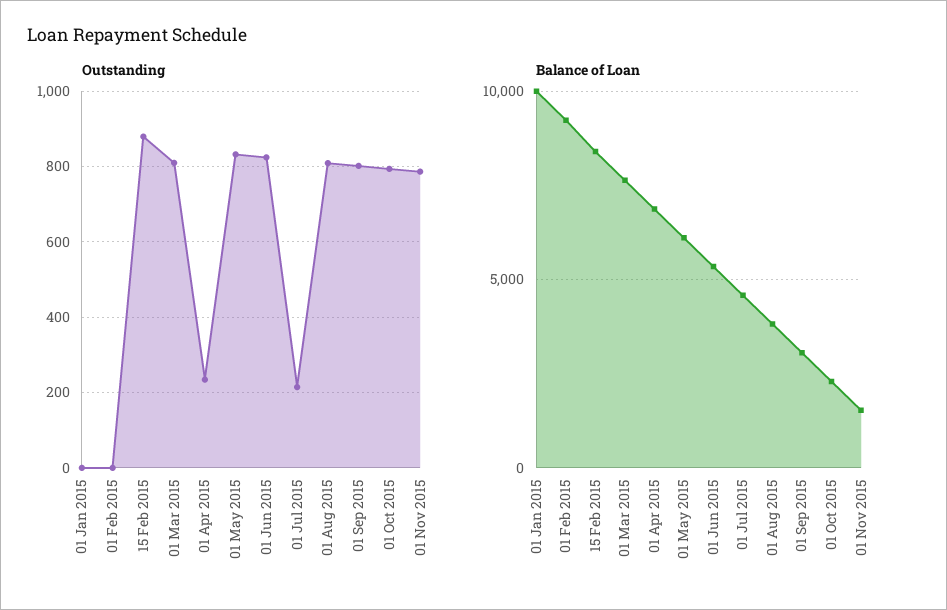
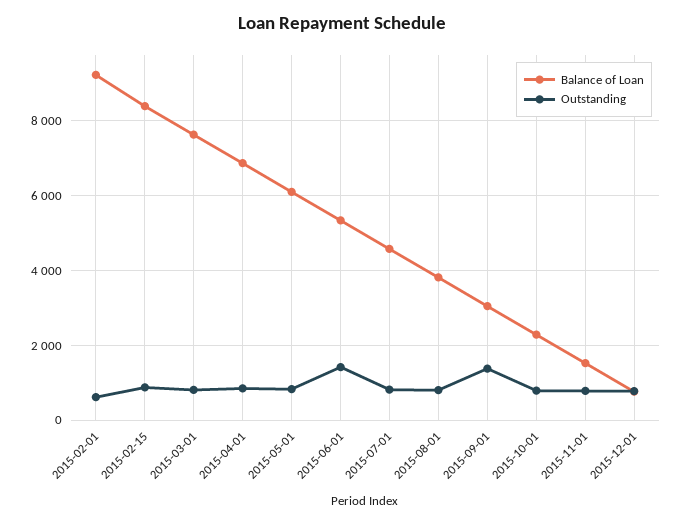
Outstanding, 01 Jan 2015: 0 -> none
Outstanding, 01 Feb 2015: 0 -> 600
Outstanding, 01 Apr 2015: 240 -> 800
Outstanding, 01 Jun 2015: 820 -> 1400
Outstanding, 01 Jul 2015: 220 -> 800
Outstanding, 01 Sep 2015: 800 -> 1400
Balance of Loan, 01 Jan 2015: 10000 -> none
Balance of Loan, 2015-12-01: none -> 800
Outstanding, 2015-12-01: none -> 800

